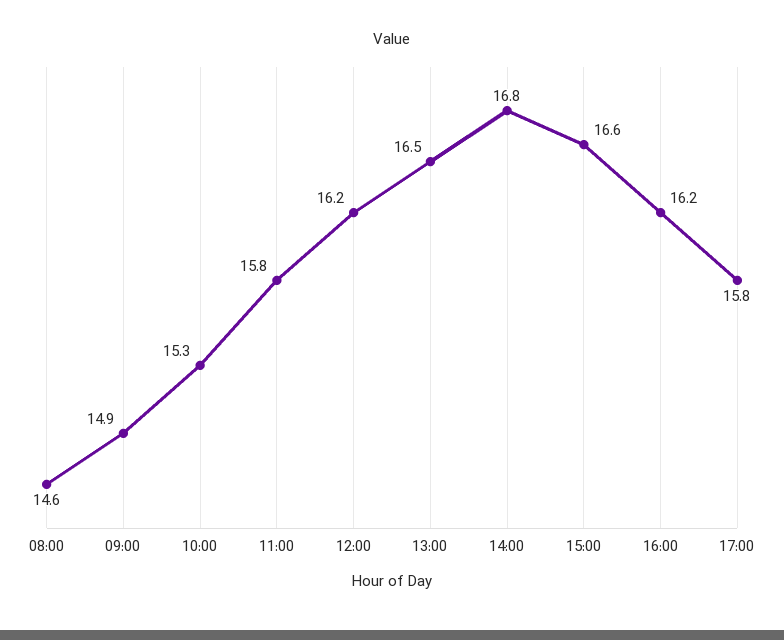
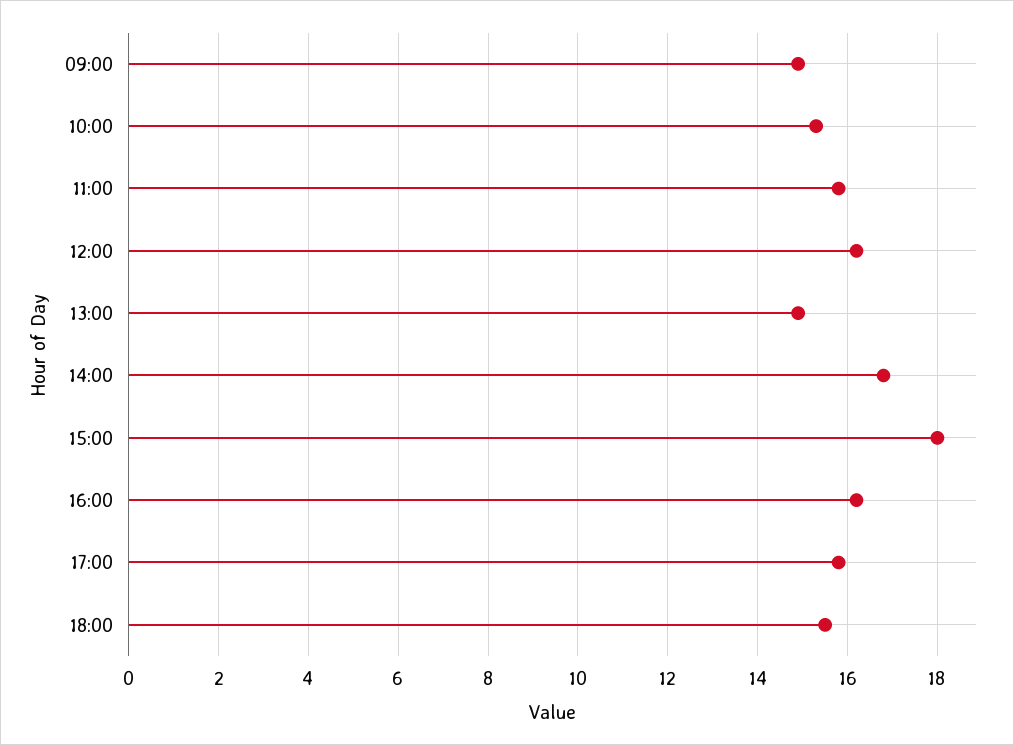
08:00: 14.6 -> none
13:00: 16.5 -> 15
15:00: 16.6 -> 18
18:00: none -> 15.5

